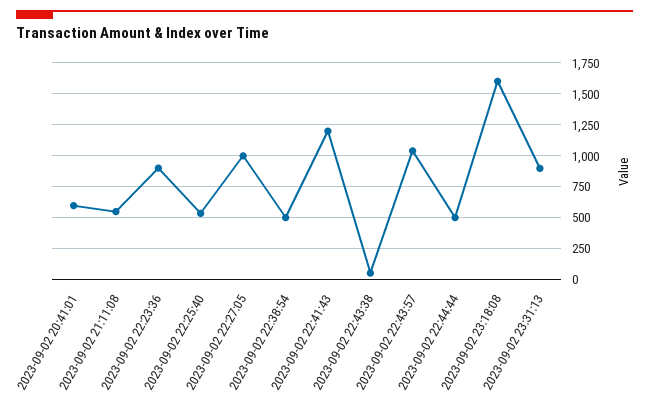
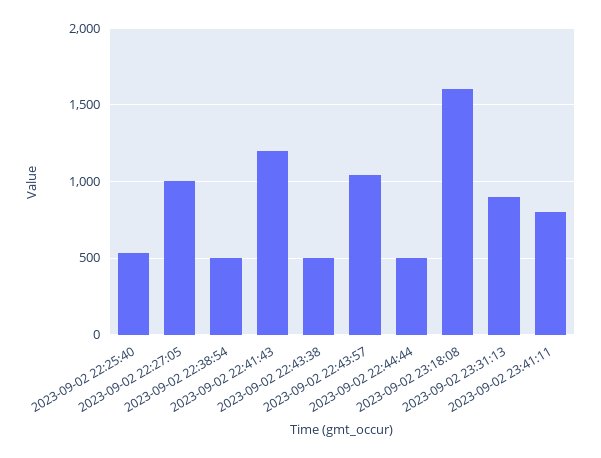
2023-09-02 20:41:01: 600 -> none
2023-09-02 21:11:08: 550 -> none
2023-09-02 22:23:36: 900 -> none
2023-09-02 22:43:38: 50 -> 500
2023-09-02 23:41:11: none -> 800

